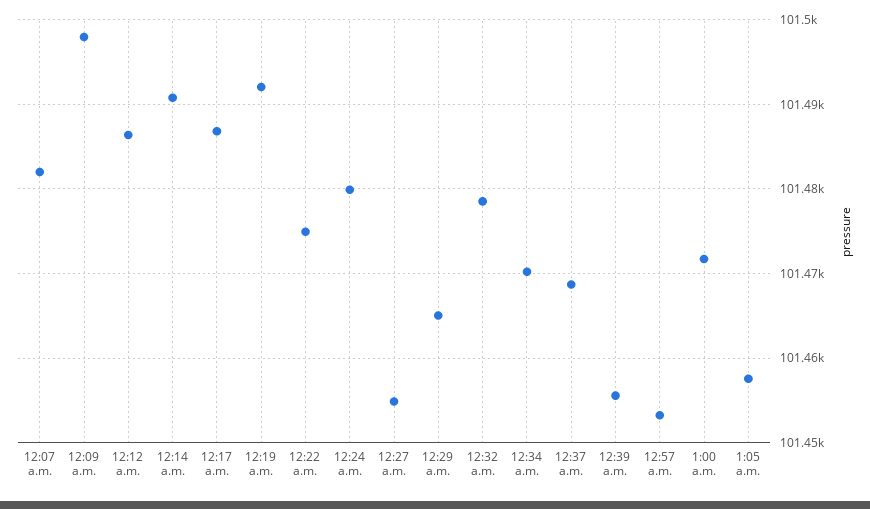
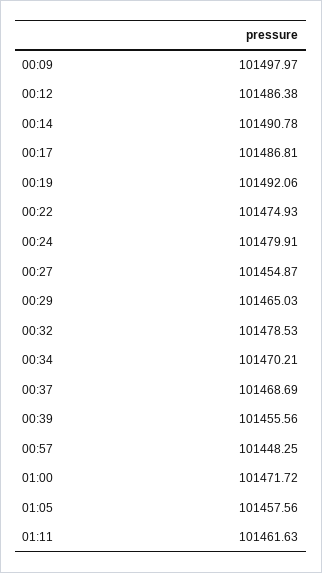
12:07 a.m.: 101482 -> none
12:57 a.m.: 101453 -> 101448.25
01:11: none -> 101461.63

